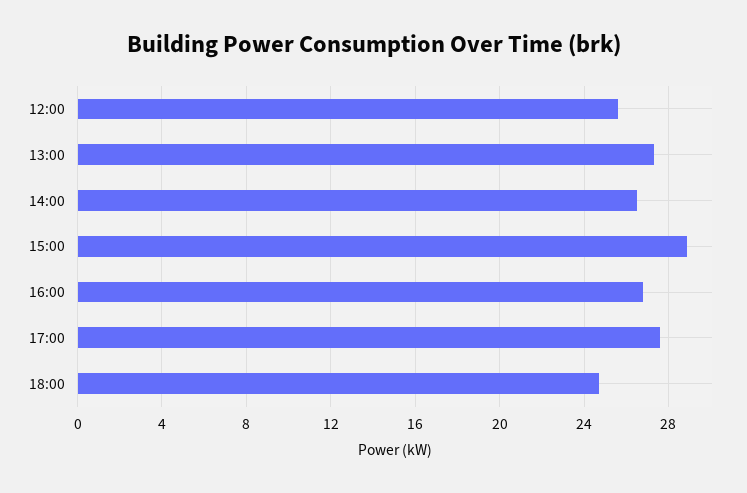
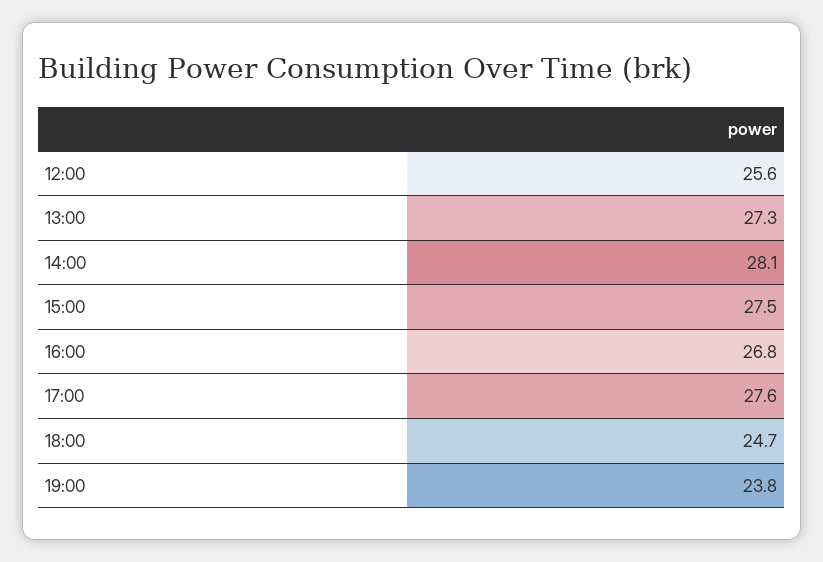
14:00: 26.5 -> 28.1
15:00: 29 -> 27.5
19:00: none -> 23.8

